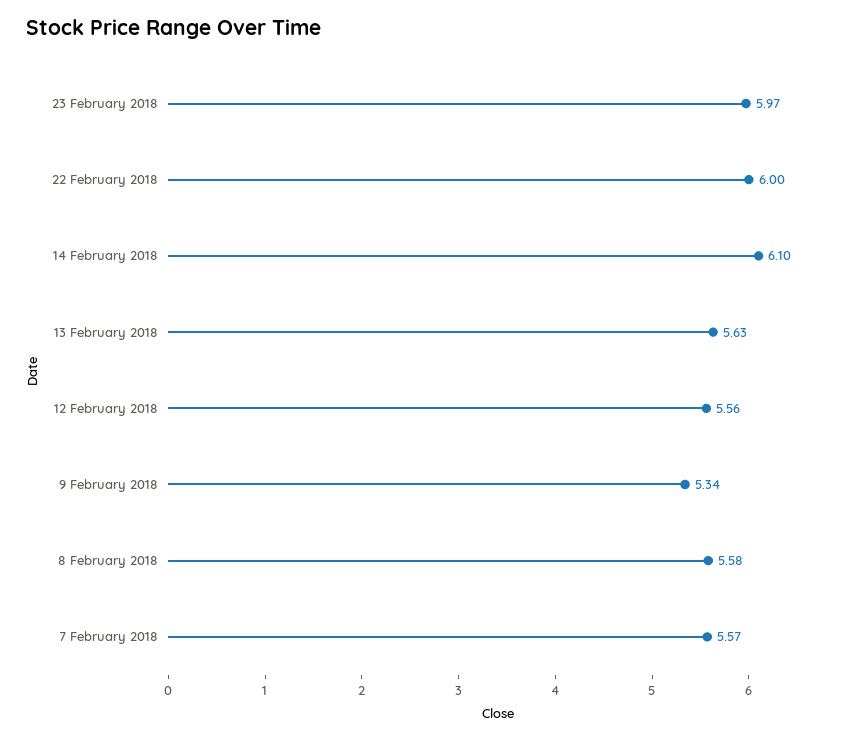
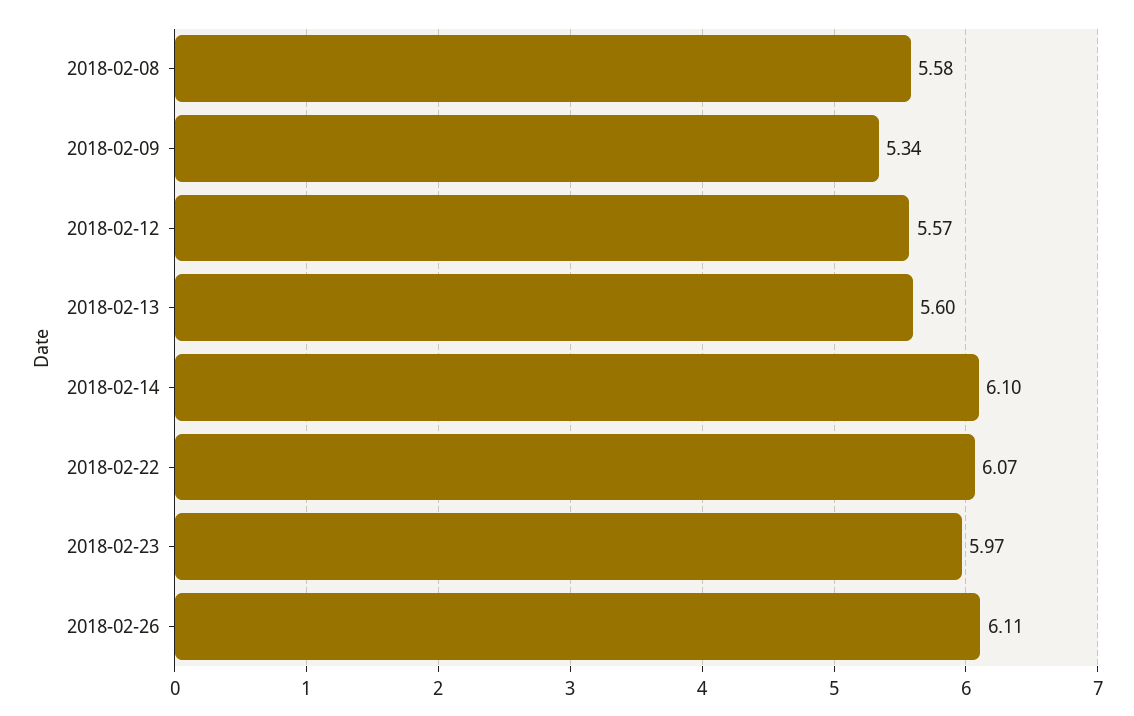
22 February 2018: 6 -> 6.07
13 February 2018: 5.63 -> 5.6
12 February 2018: 5.56 -> 5.57
7 February 2018: 5.57 -> none
2018-02-26: none -> 6.11

